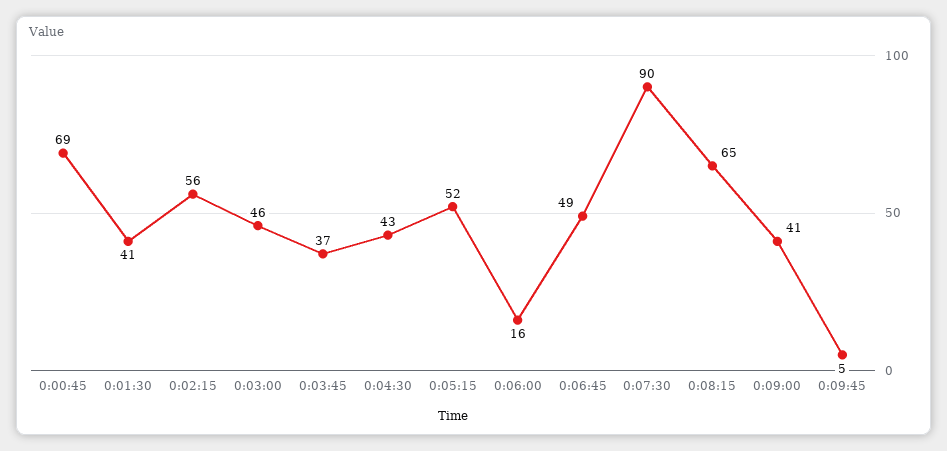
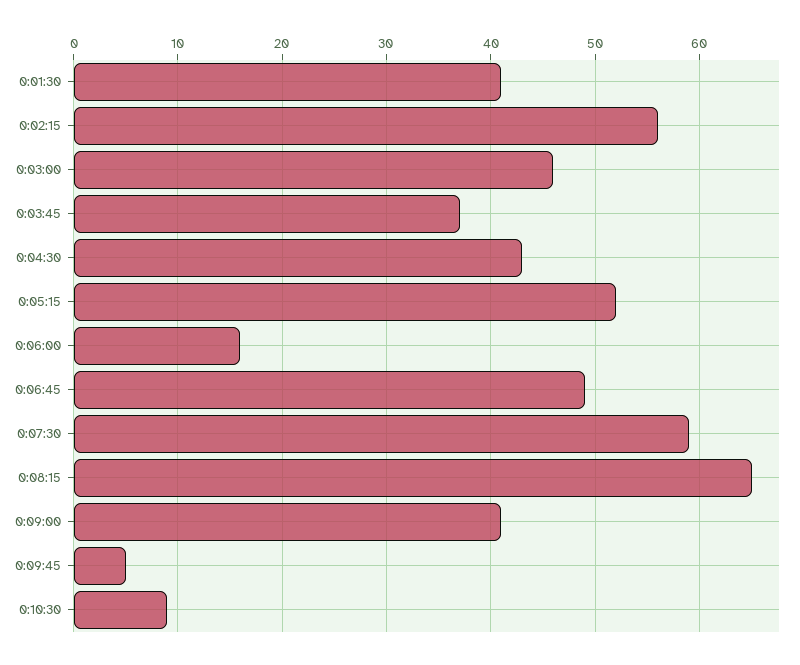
0:00:45: 69 -> none
0:07:30: 90 -> 59
0:10:30: none -> 9

